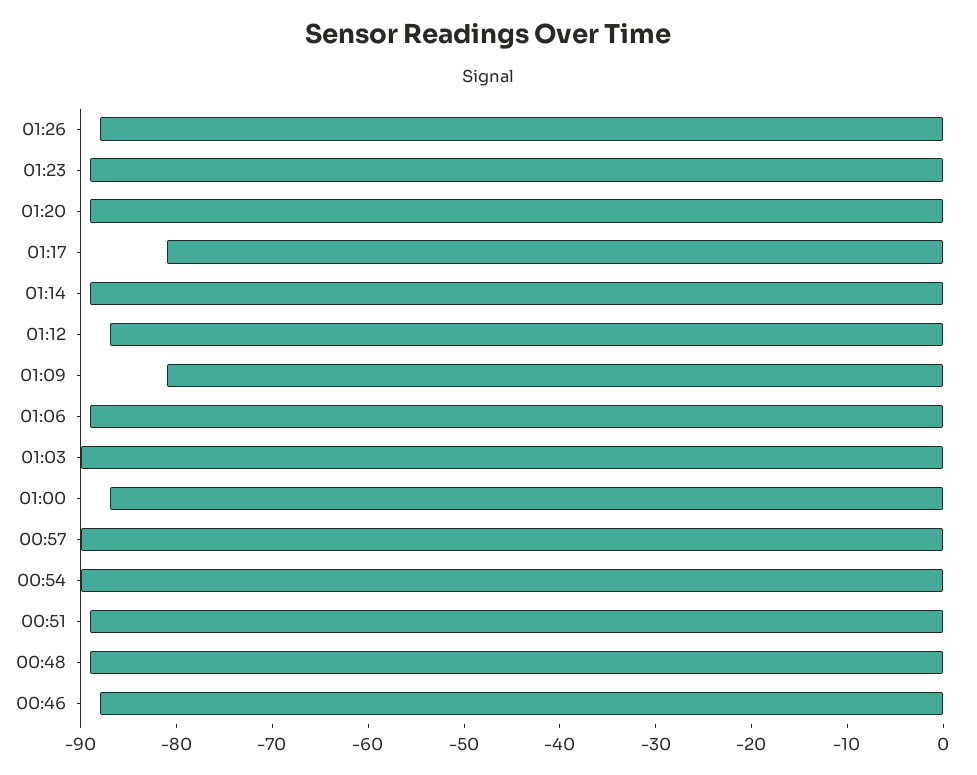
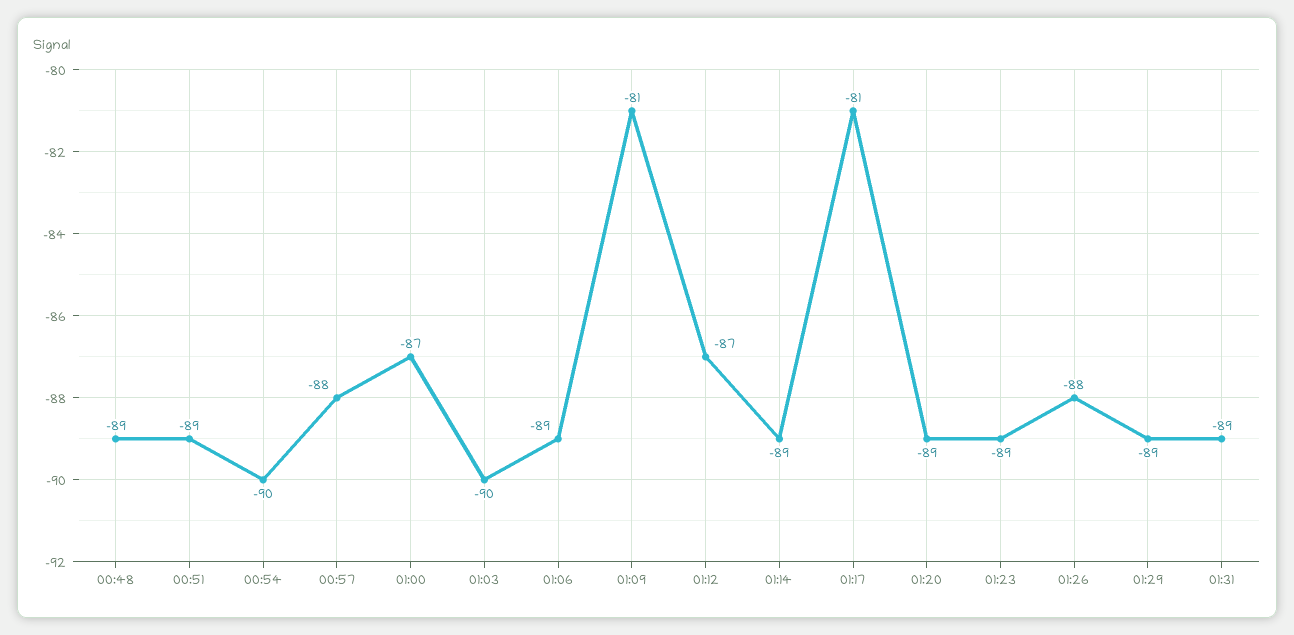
00:57: -90 -> -88
00:46: -88 -> none
01:29: none -> -89
01:31: none -> -89

